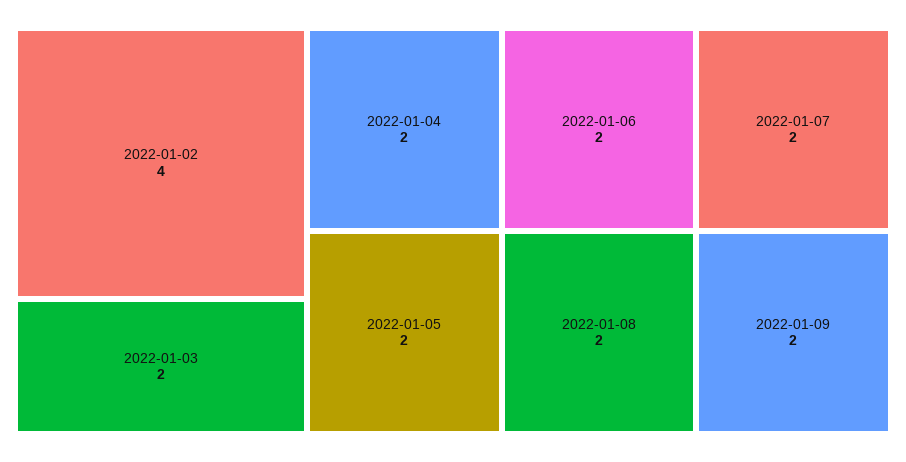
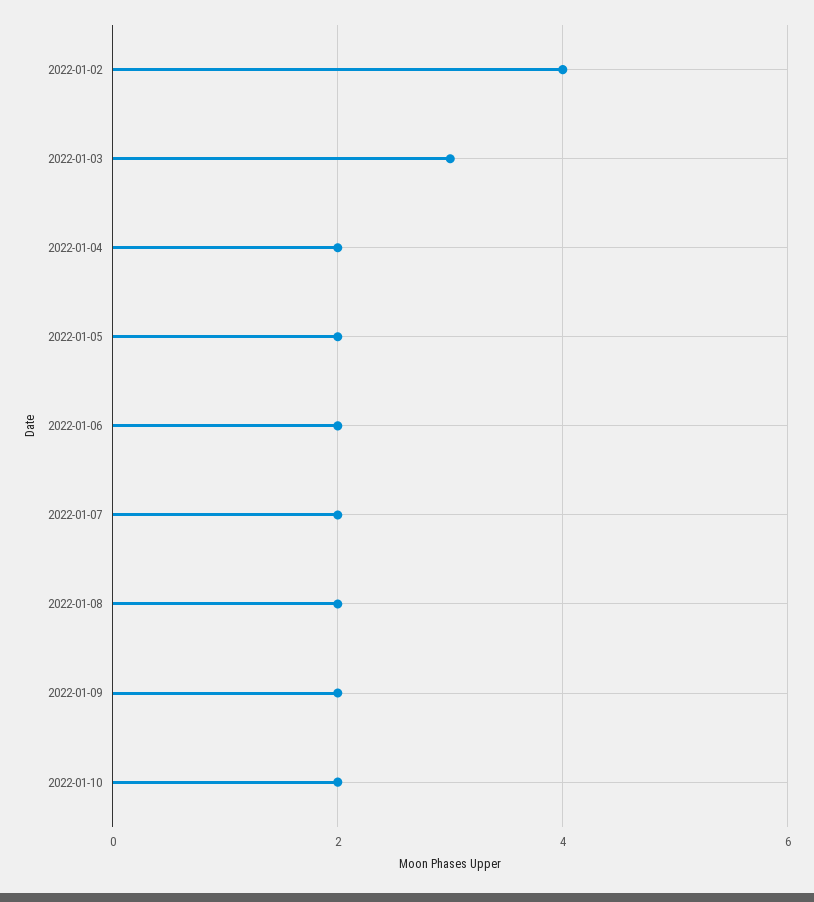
2022-01-03: 2 -> 3
2022-01-10: none -> 2

